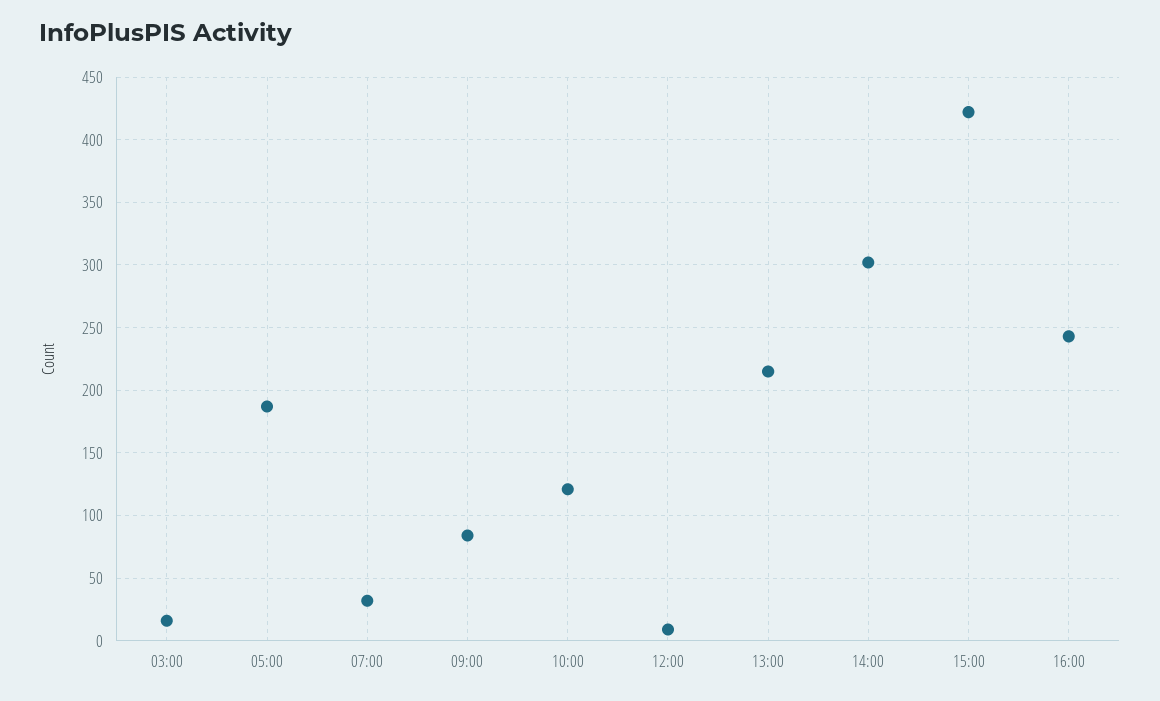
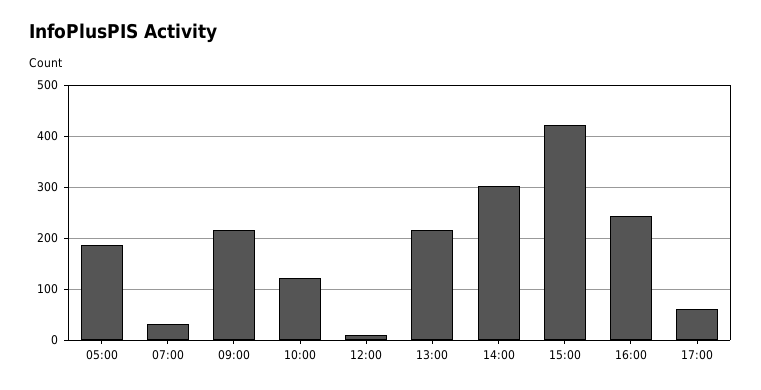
03:00: 15 -> none
09:00: 85 -> 220
17:00: none -> 60

